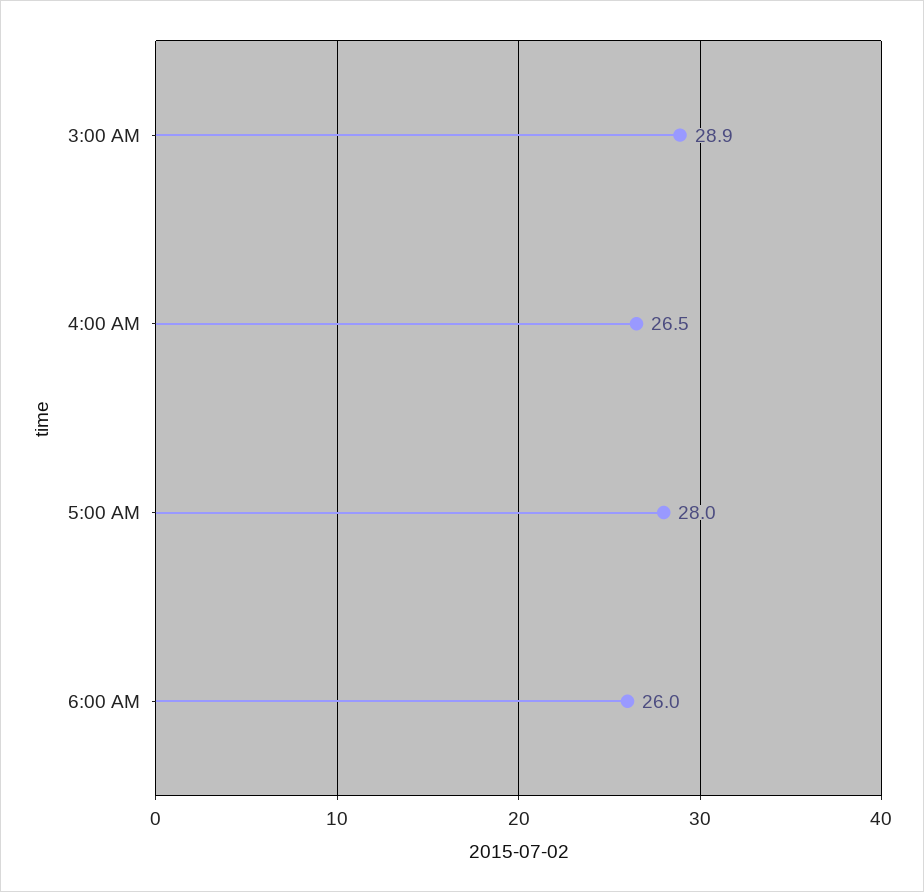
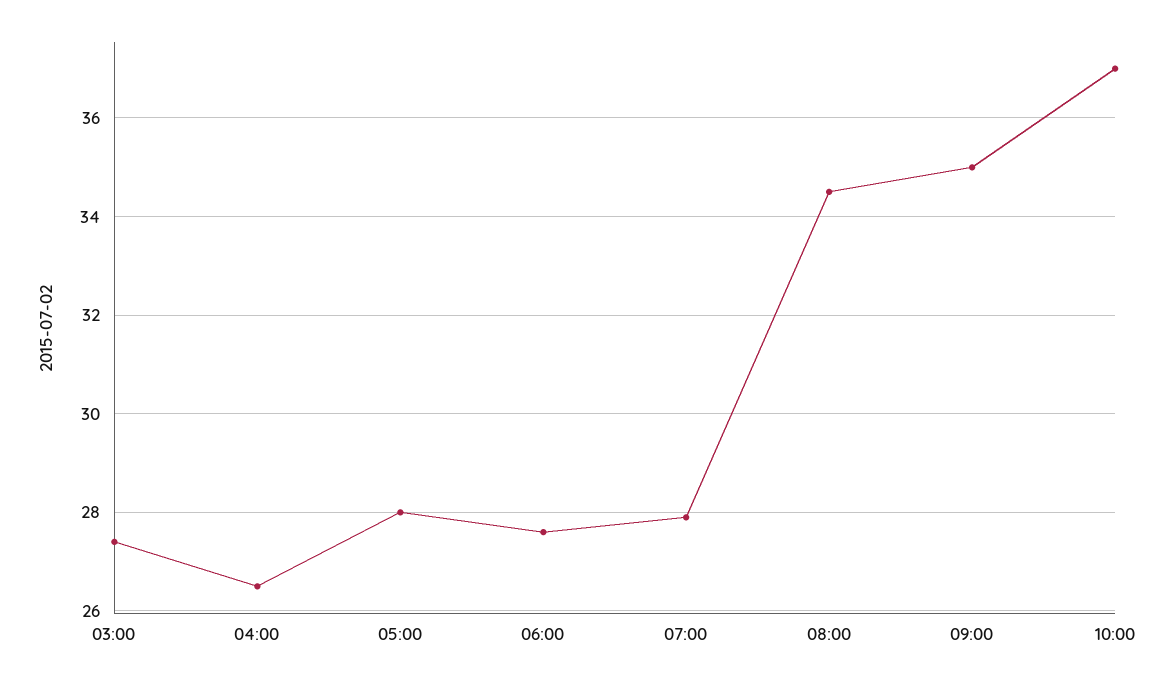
3:00 AM: 28.9 -> 27.5
6:00 AM: 26 -> 27.5
07:00: none -> 28
08:00: none -> 34.5
09:00: none -> 35
10:00: none -> 37

